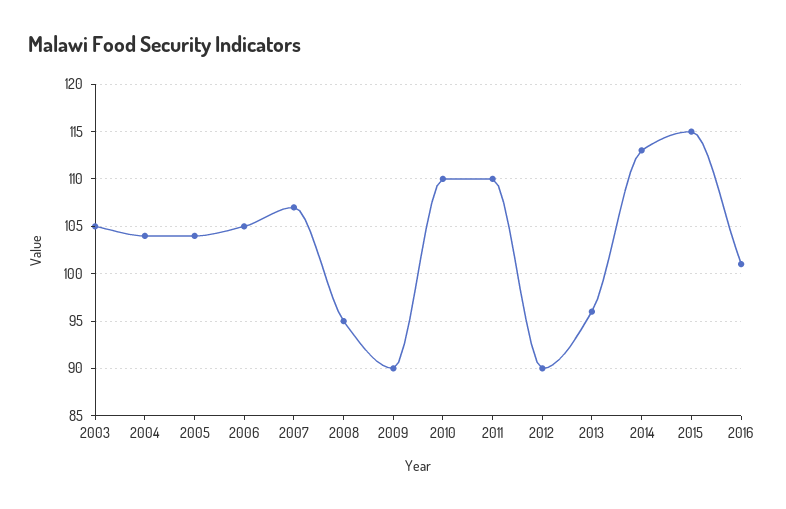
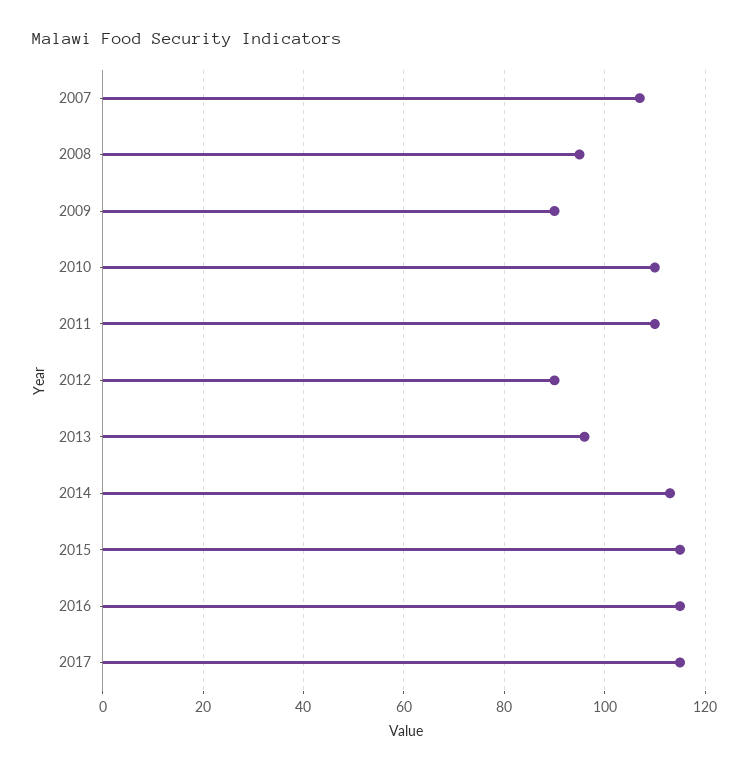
2003: 105 -> none
2004: 104 -> none
2005: 104 -> none
2006: 105 -> none
2016: 101 -> 115
2017: none -> 115

